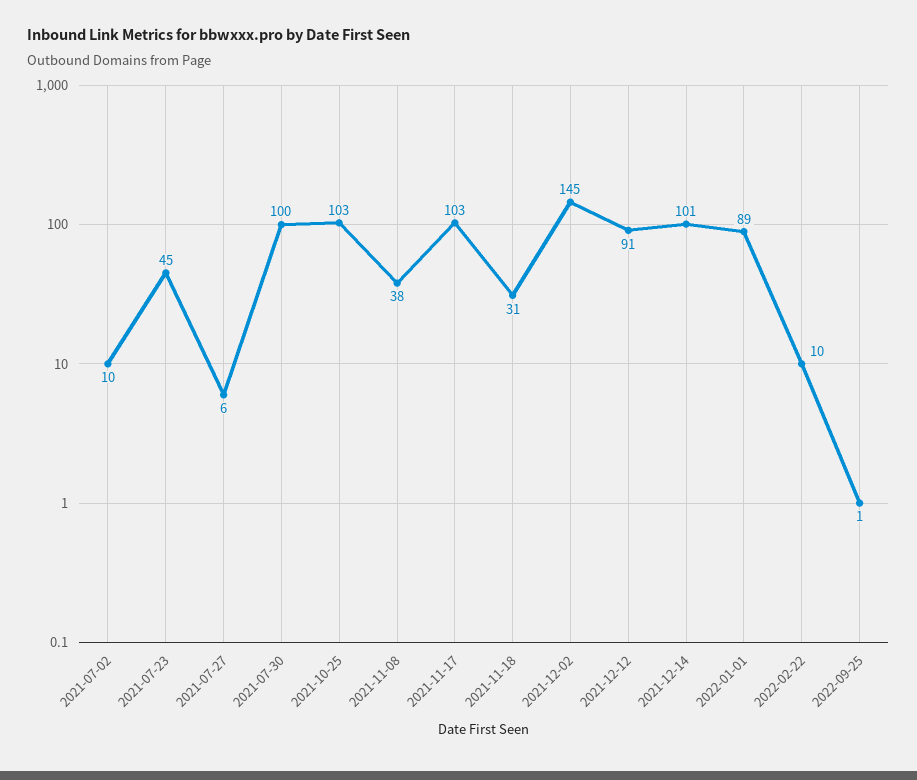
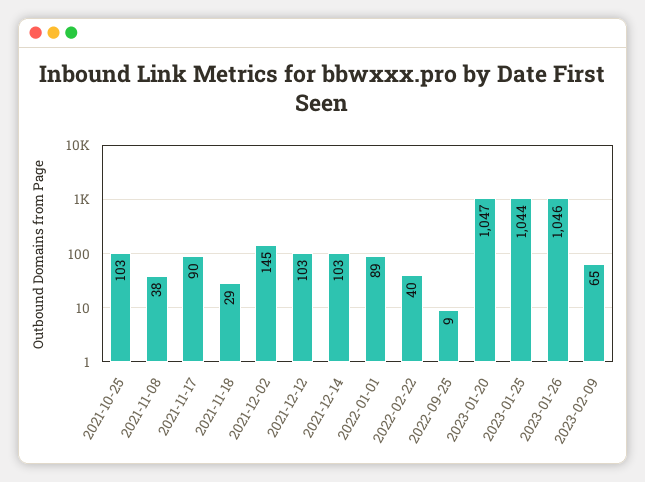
2021-07-02: 10 -> none
2021-07-23: 45 -> none
2021-07-27: 6 -> none
2021-07-30: 100 -> none
2021-11-17: 103 -> 90
2021-11-18: 31 -> 29
2021-12-12: 91 -> 103
2021-12-14: 101 -> 103
2022-02-22: 10 -> 40
2022-09-25: 1 -> 9
2023-01-20: none -> 1047
2023-01-25: none -> 1044
2023-01-26: none -> 1046
2023-02-09: none -> 65

